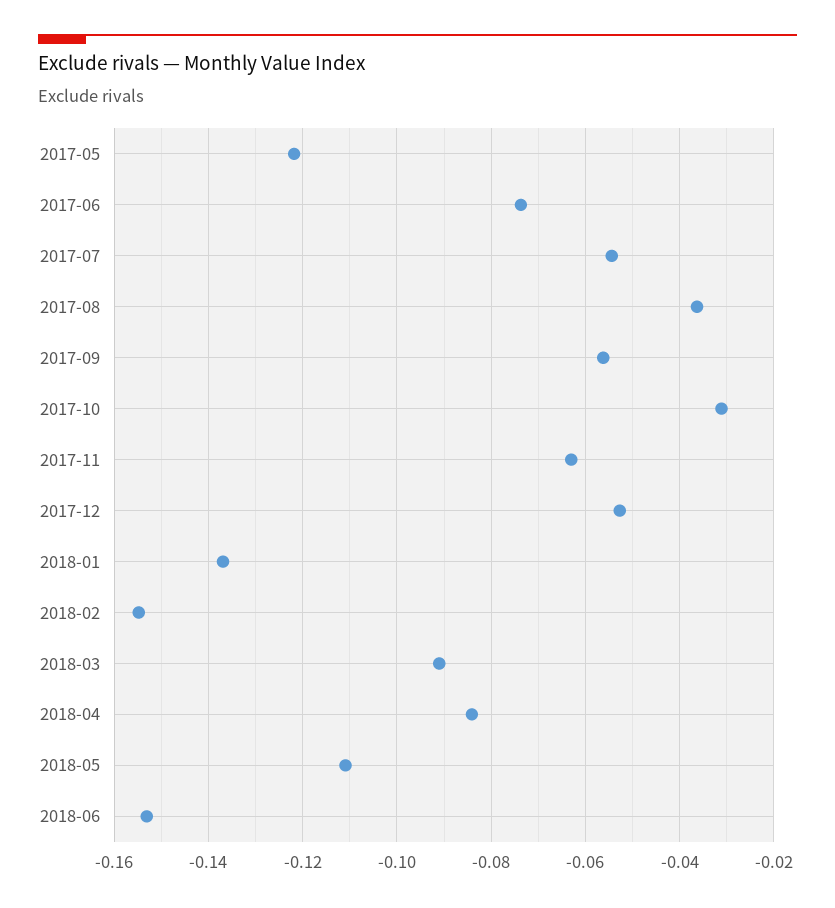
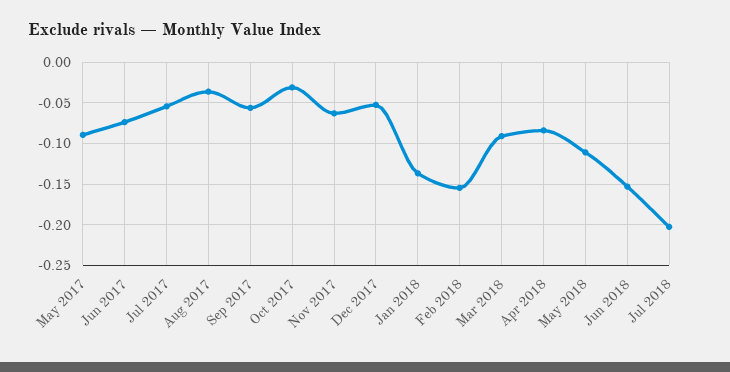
2017-05: -0.122 -> -0.09
Jul 2018: none -> -0.2

